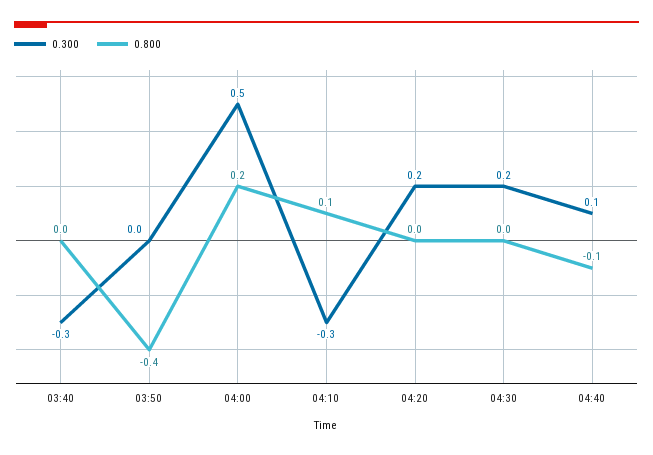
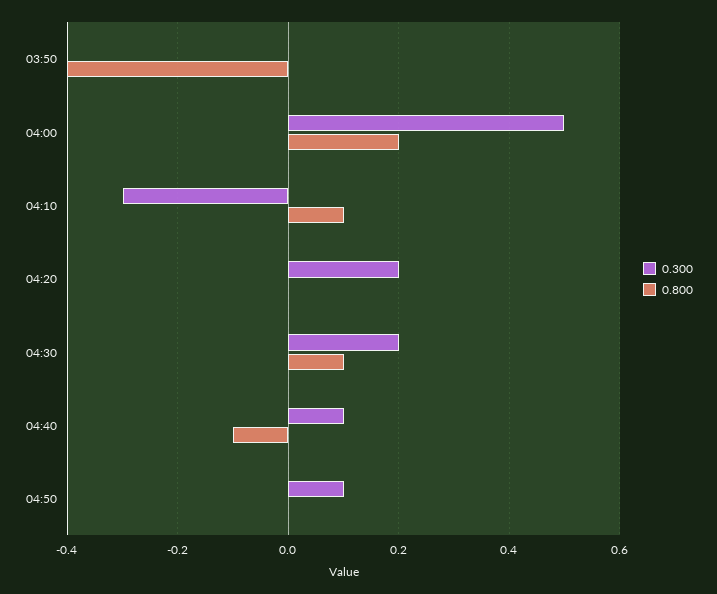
0.300, 03:40: -0.3 -> none
0.800, 03:40: 0 -> none
0.800, 04:30: 0 -> 0.1
0.300, 04:50: none -> 0.1
0.800, 04:50: none -> 0

